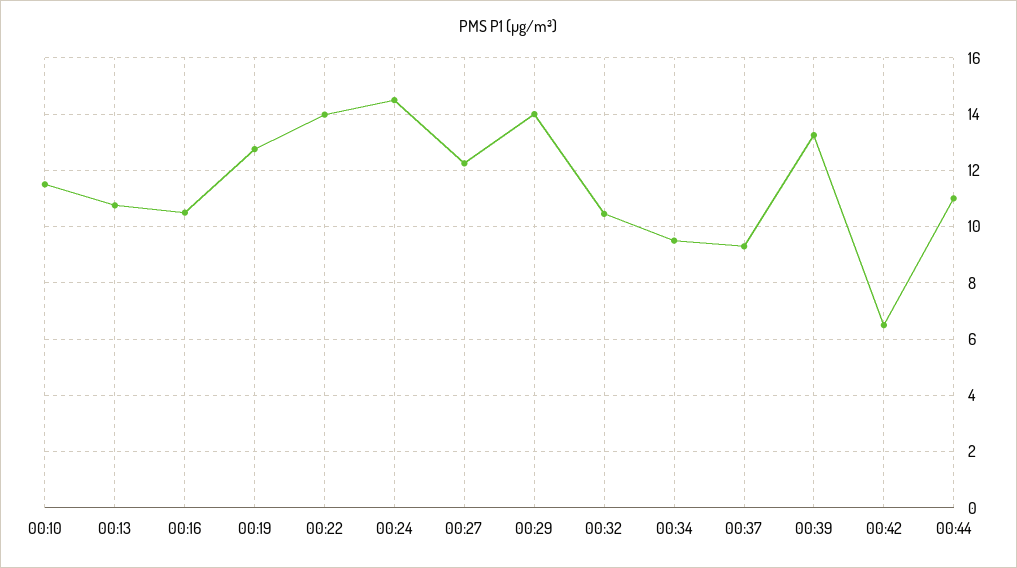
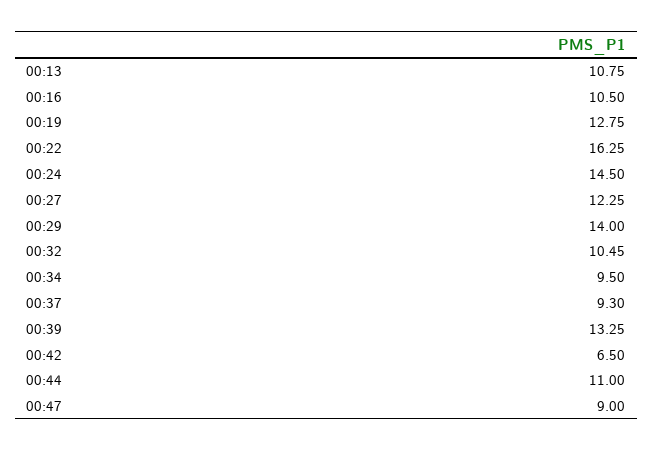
00:10: 11.5 -> none
00:22: 14 -> 16.25
00:47: none -> 9

